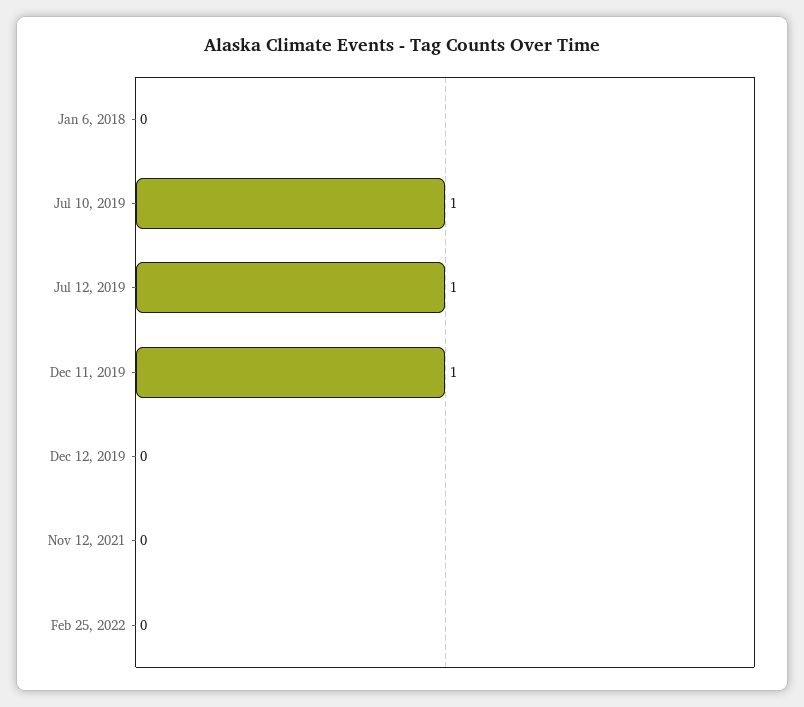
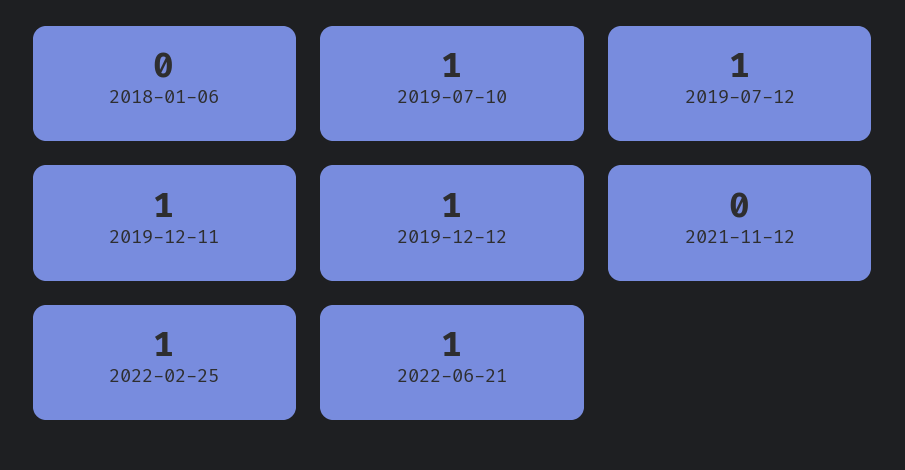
Dec 12, 2019: 0 -> 1
Feb 25, 2022: 0 -> 1
2022-06-21: none -> 1

